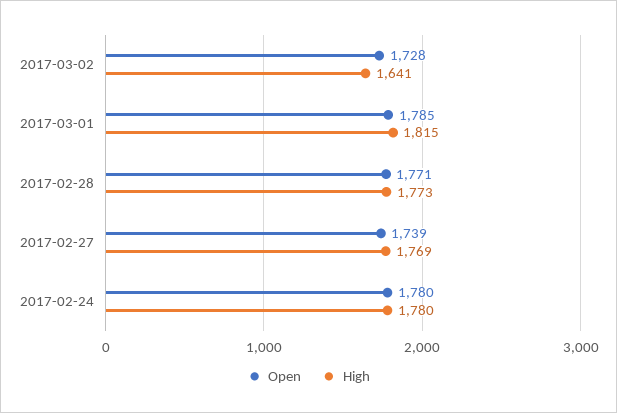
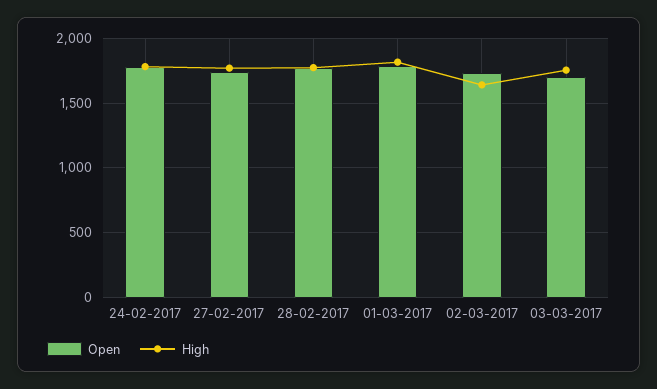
Open, 03-03-2017: none -> 1700
High, 03-03-2017: none -> 1750

